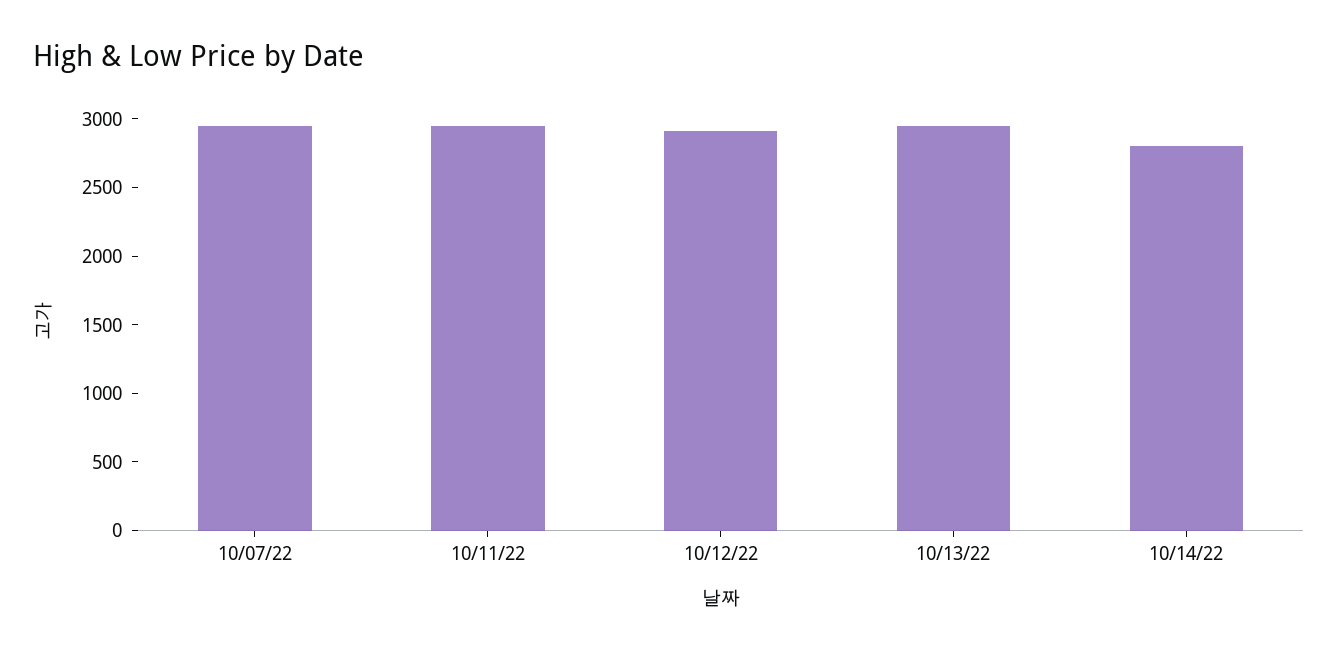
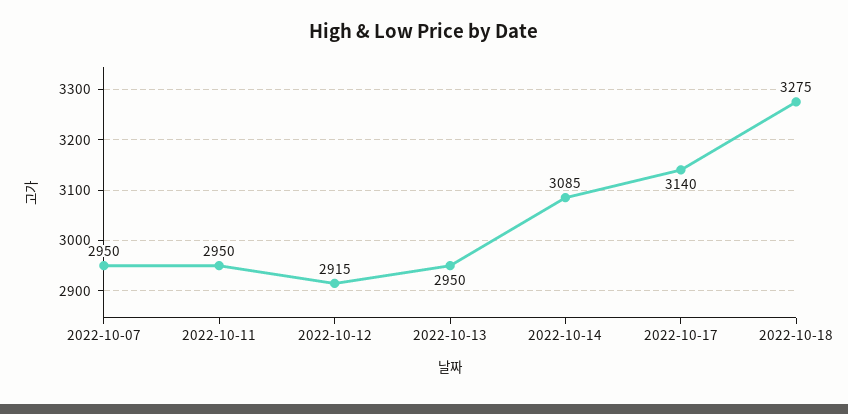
10/14/22: 2800 -> 3085
2022-10-17: none -> 3140
2022-10-18: none -> 3275

